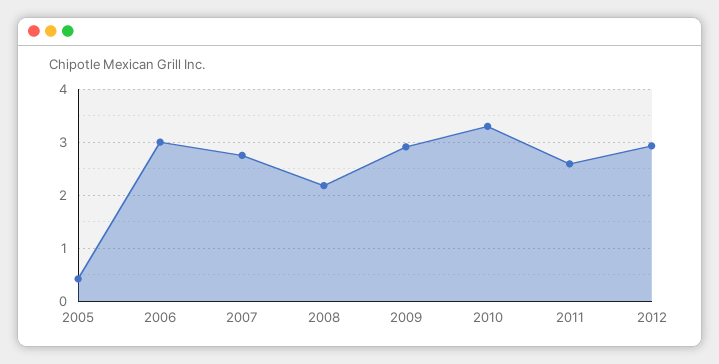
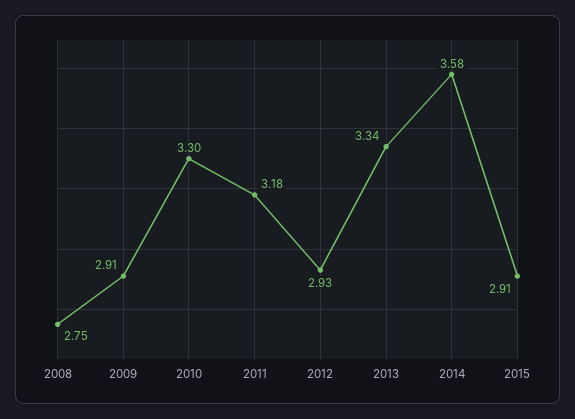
2005: 0.4 -> none
2006: 3 -> none
2007: 2.8 -> none
2008: 2.2 -> 2.75
2011: 2.6 -> 3.18
2013: none -> 3.34
2014: none -> 3.58
2015: none -> 2.91

